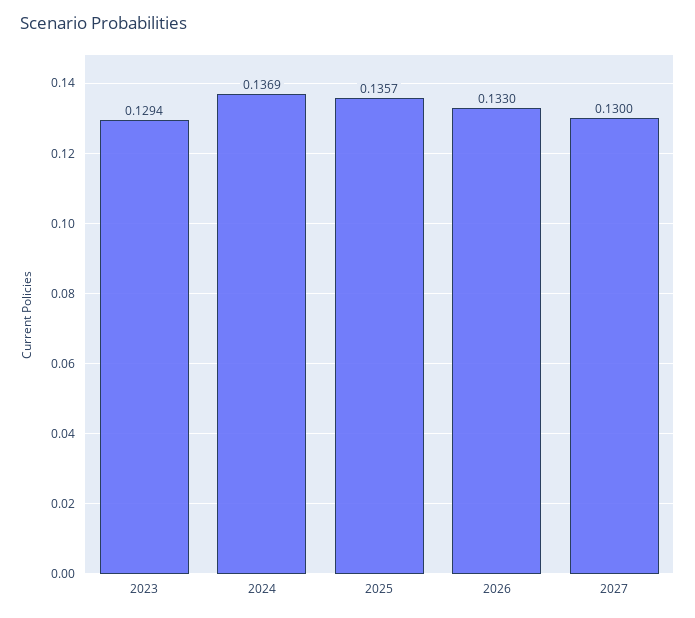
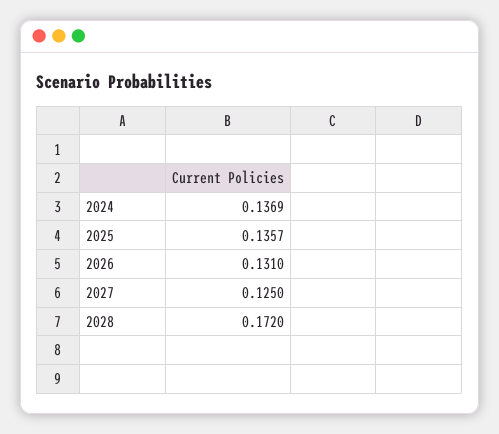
2023: 0.1294 -> none
2026: 0.133 -> 0.131
2027: 0.13 -> 0.125
2028: none -> 0.172

